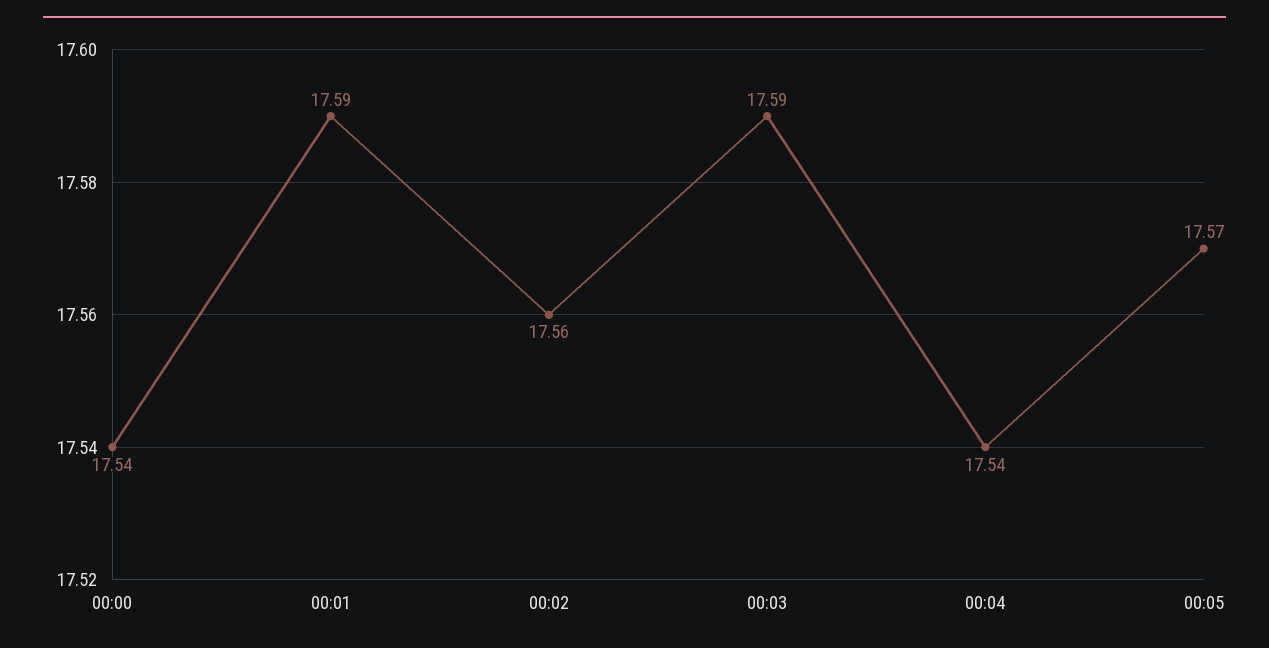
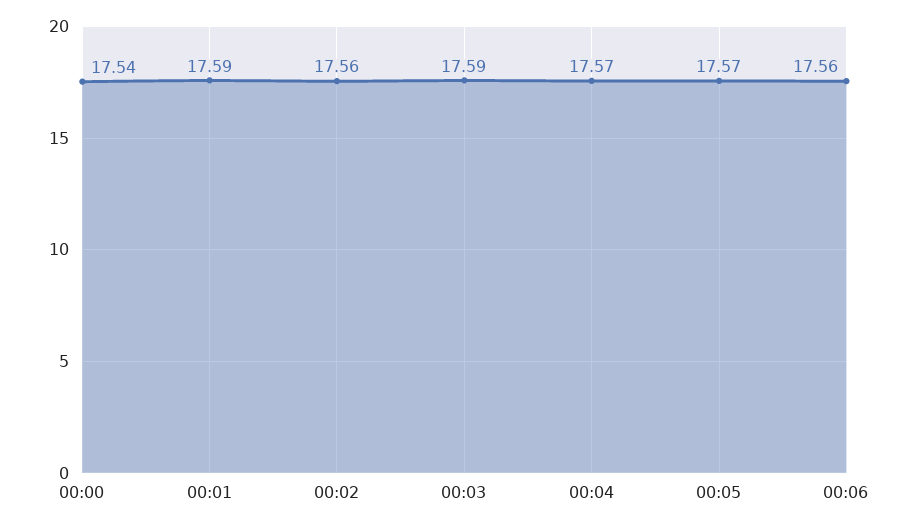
00:04: 17.54 -> 17.57
00:06: none -> 17.56

